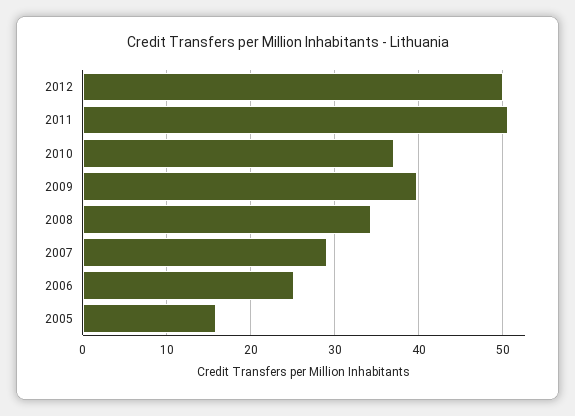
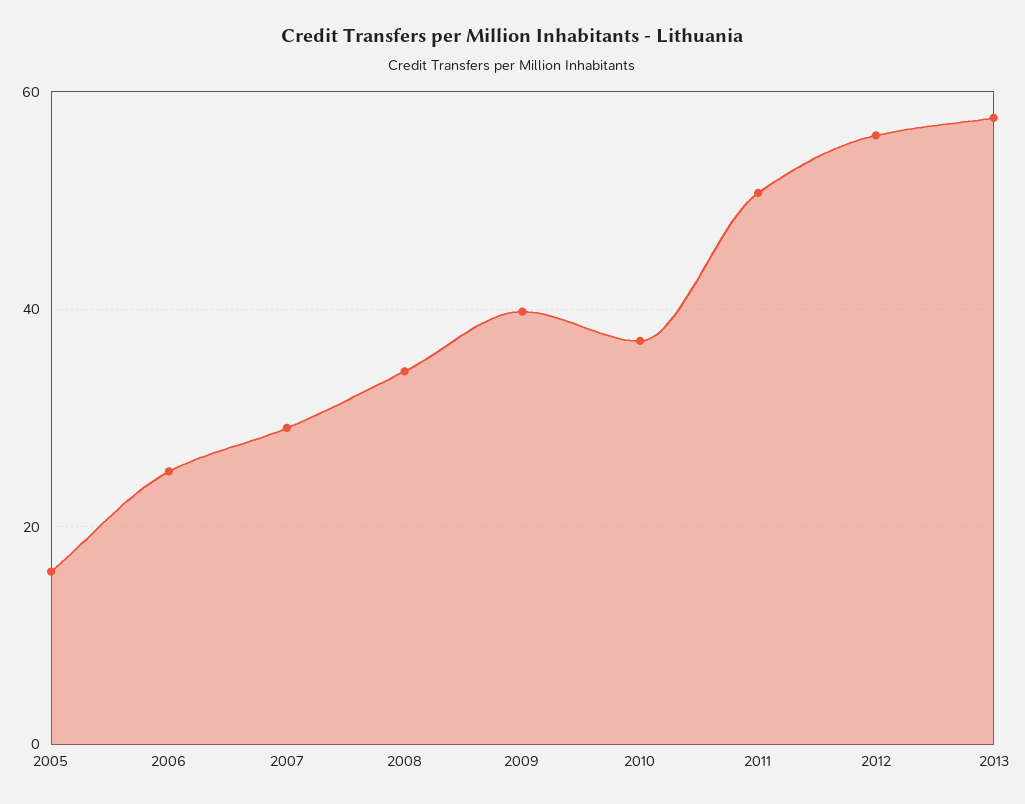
2012: 50 -> 56
2013: none -> 58

